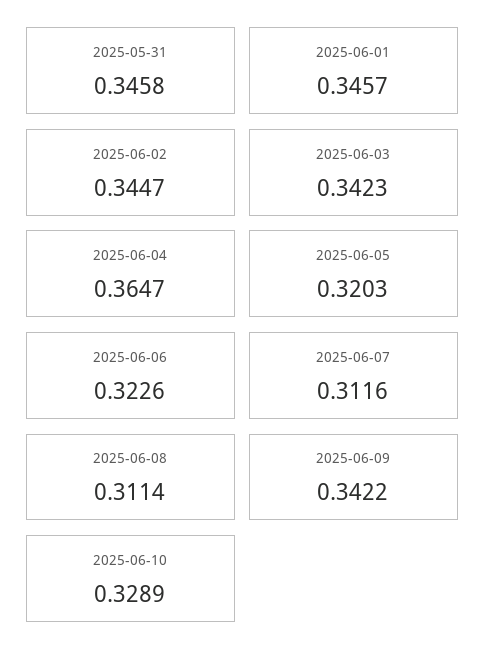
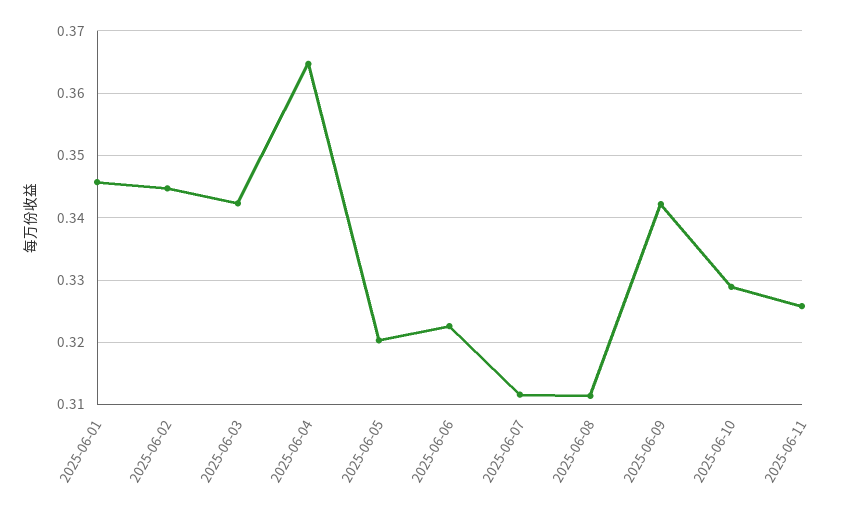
2025-05-31: 0.3458 -> none
2025-06-11: none -> 0.326

